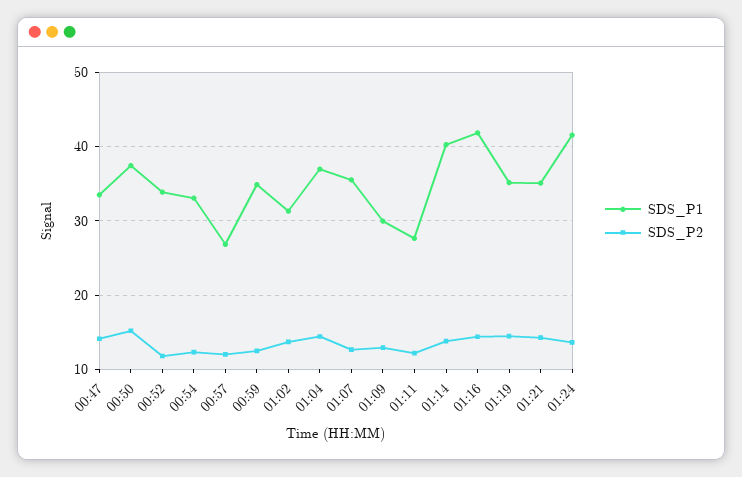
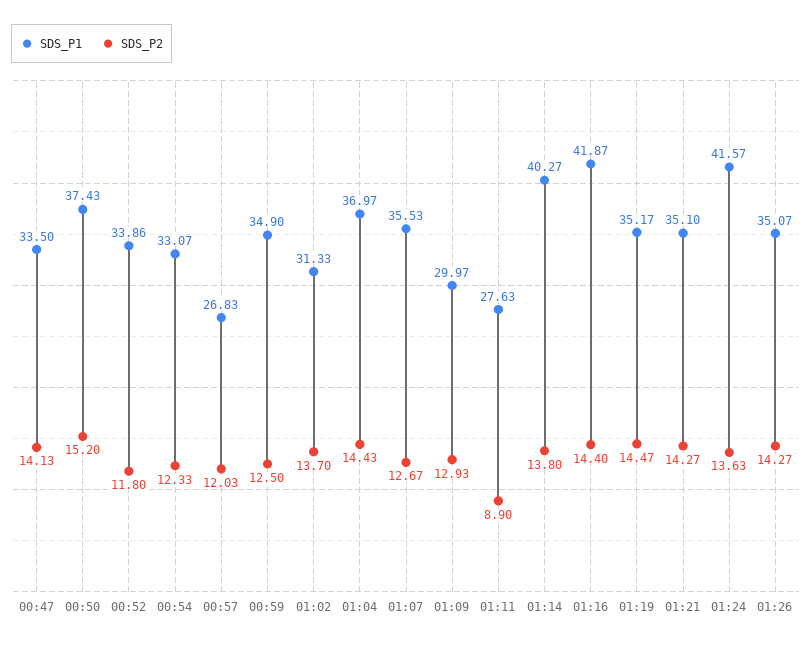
SDS_P2, 01:11: 12 -> 8.9
SDS_P1, 01:26: none -> 35.07
SDS_P2, 01:26: none -> 14.27

